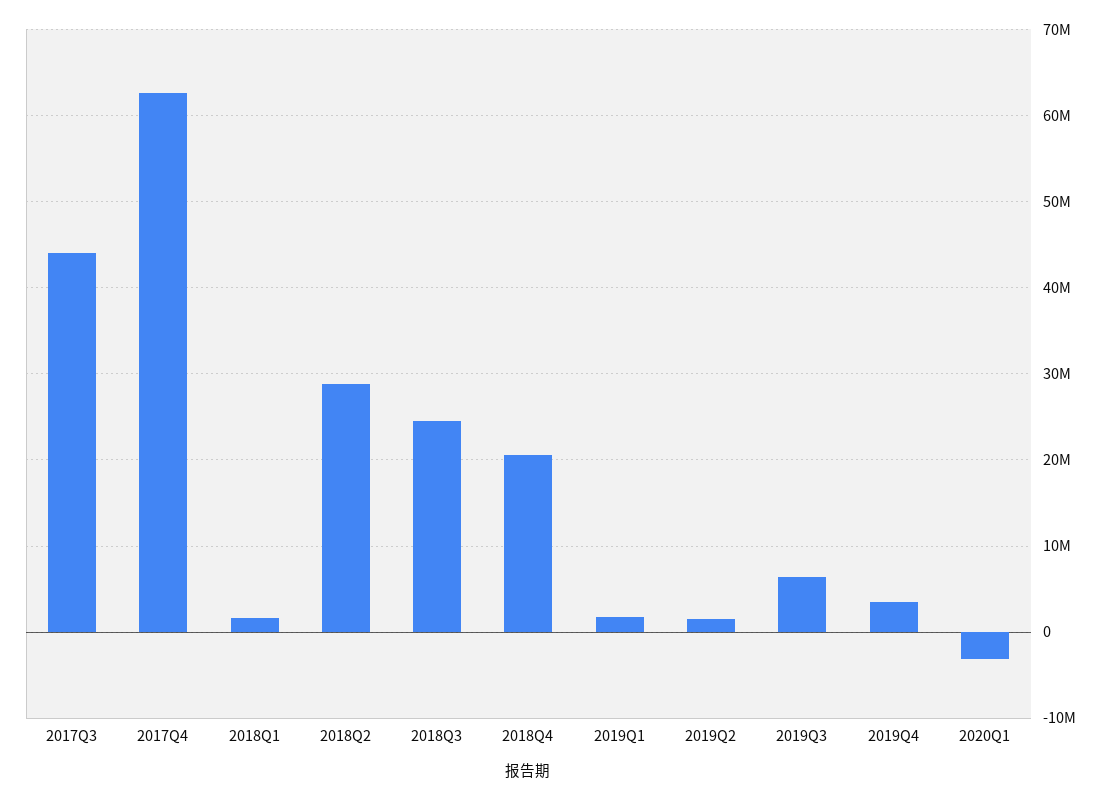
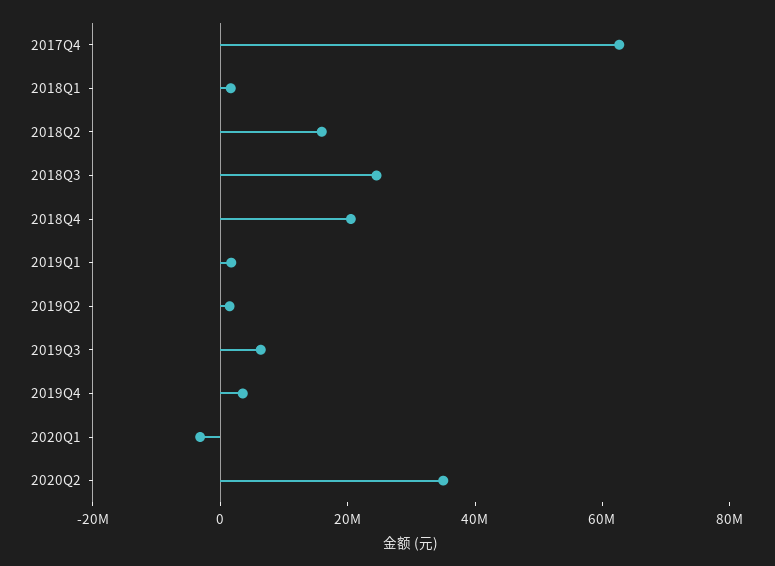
2017Q3: 44000000 -> none
2018Q2: 29000000 -> 15000000
2020Q2: none -> 35000000

